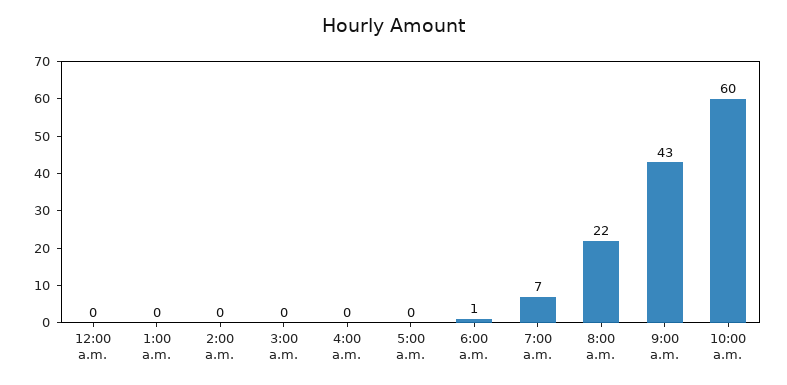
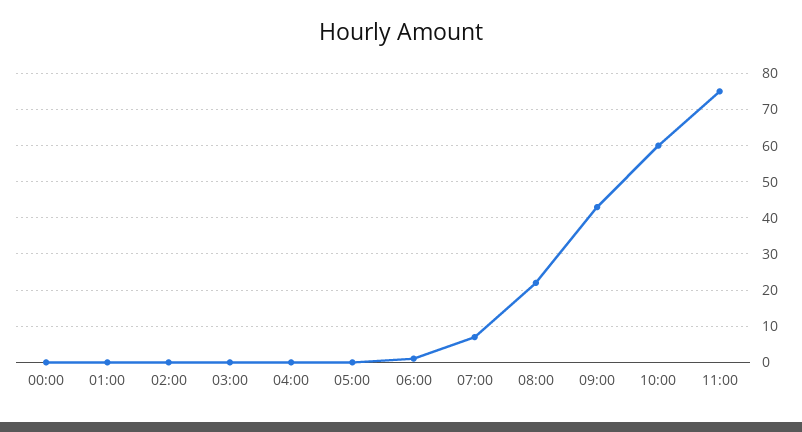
11:00: none -> 75

